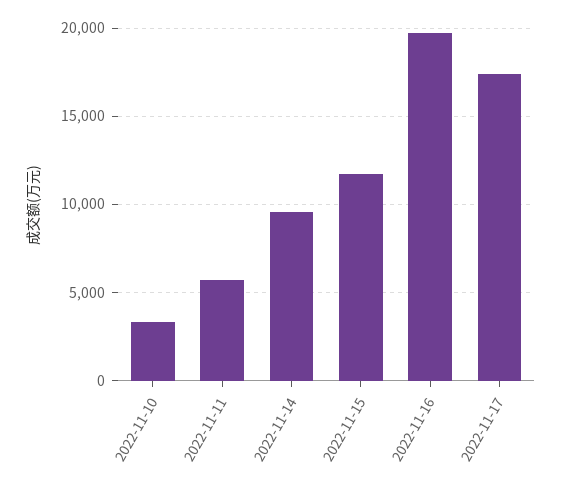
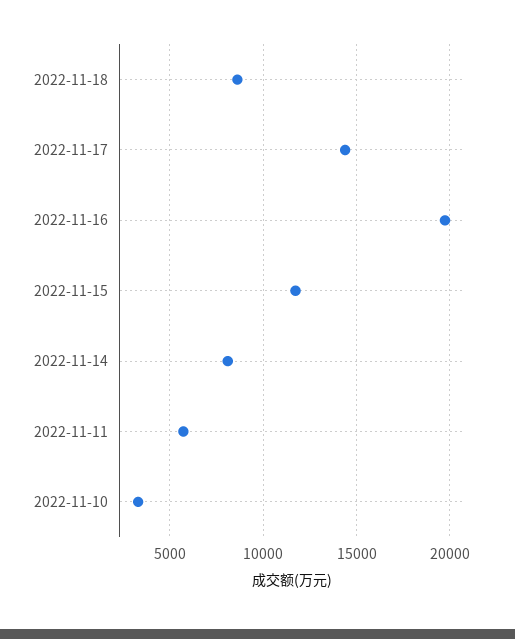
2022-11-14: 9500 -> 8000
2022-11-17: 17500 -> 14500
2022-11-18: none -> 8500

